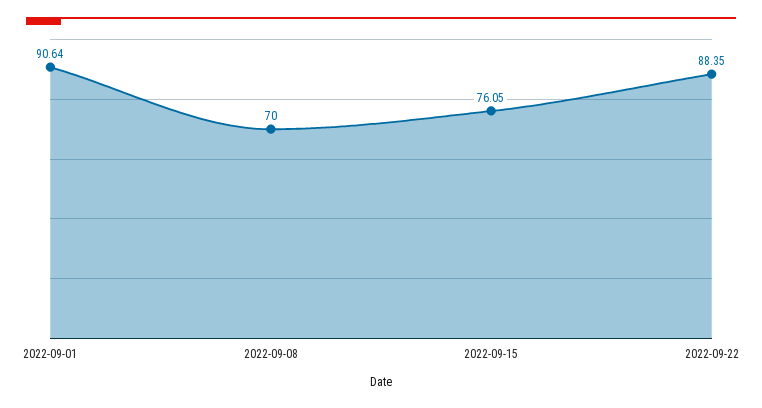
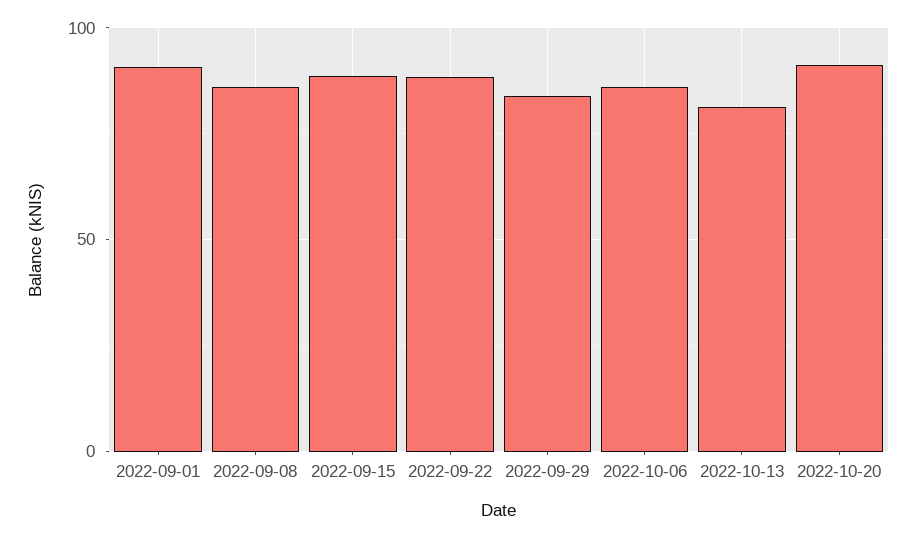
2022-09-08: 70 -> 85
2022-09-15: 76.05 -> 90
2022-09-29: none -> 85
2022-10-06: none -> 85
2022-10-13: none -> 80
2022-10-20: none -> 90

